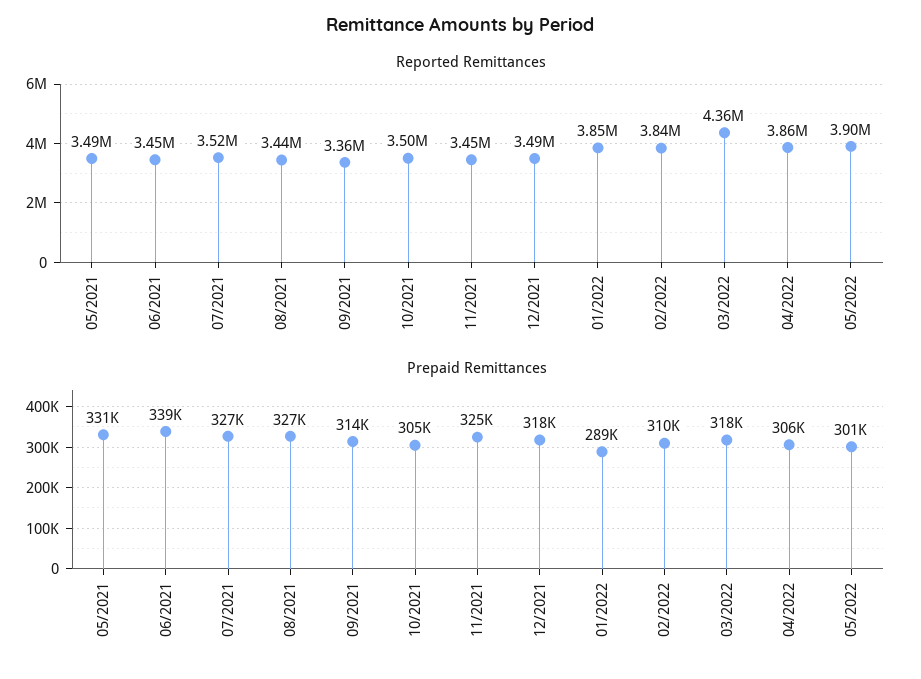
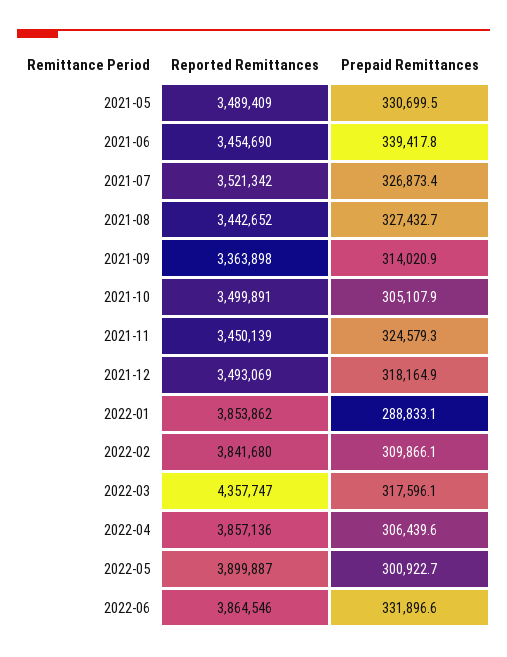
Reported Remittances, 2022-06: none -> 3864546
Prepaid Remittances, 2022-06: none -> 331896.6

